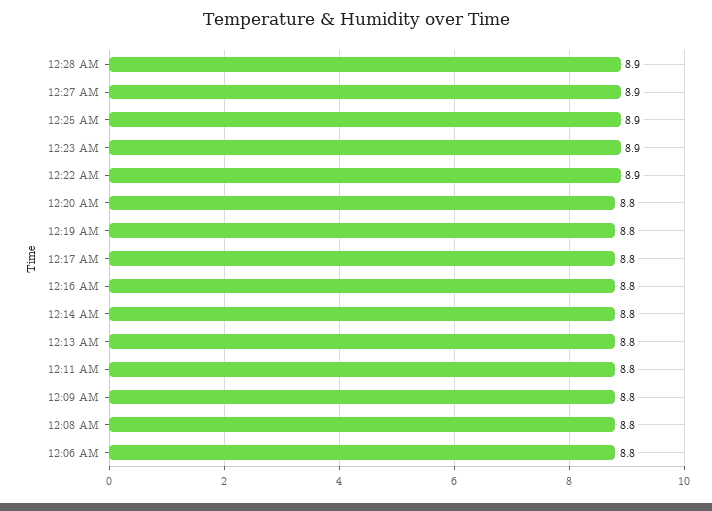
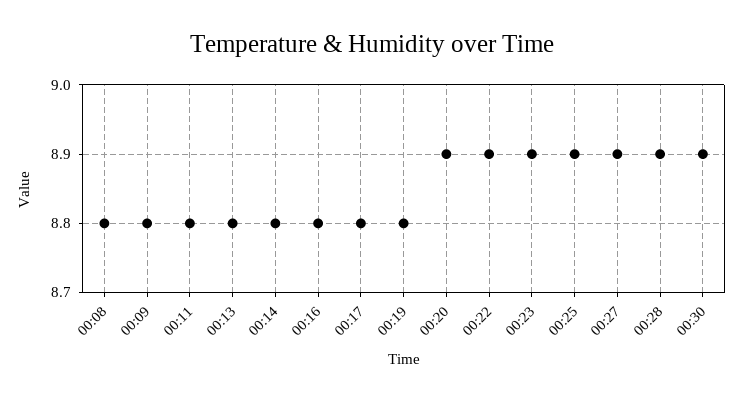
12:20 AM: 8.8 -> 8.9
12:06 AM: 8.8 -> none
00:30: none -> 8.9

